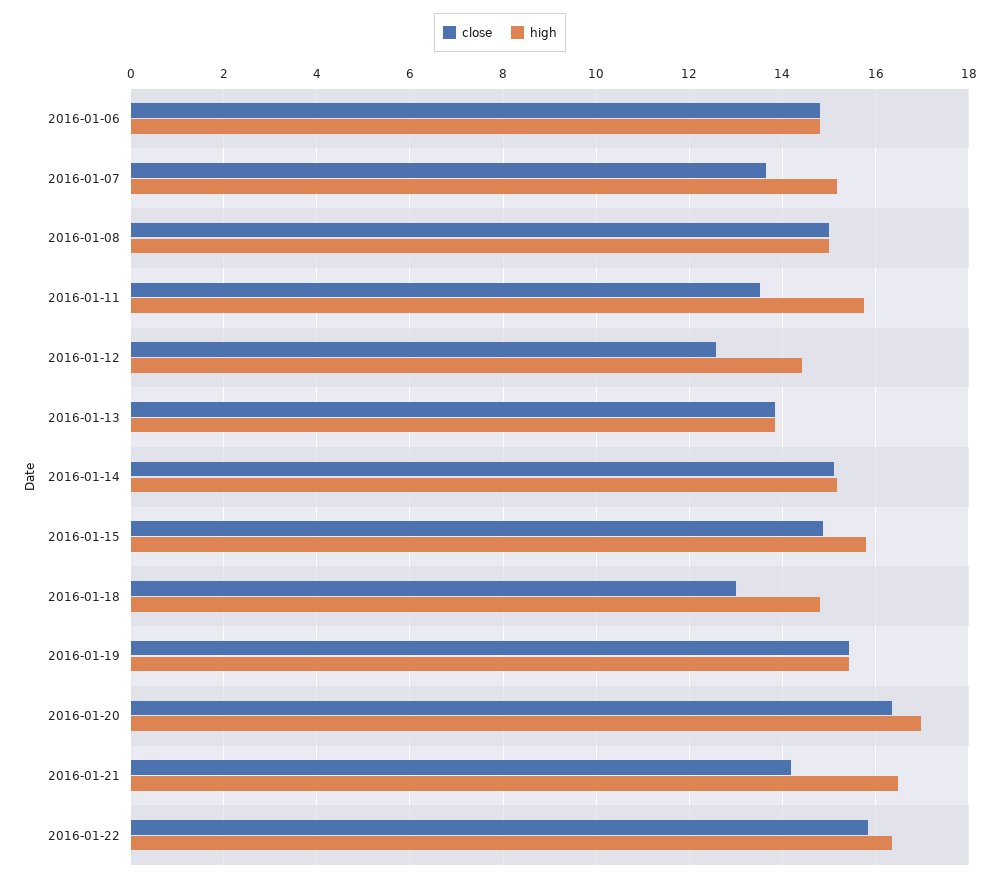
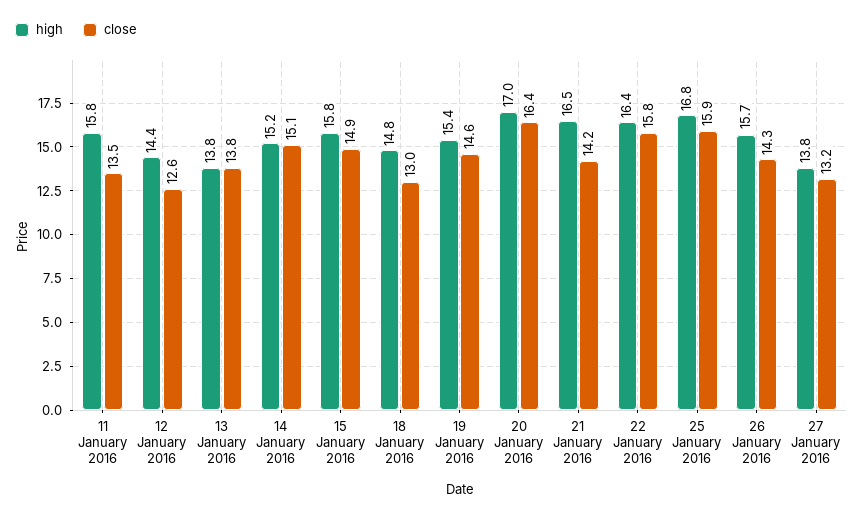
close, 2016-01-06: 14.8 -> none
high, 2016-01-06: 14.8 -> none
close, 2016-01-07: 13.6 -> none
high, 2016-01-07: 15.2 -> none
close, 2016-01-08: 15 -> none
high, 2016-01-08: 15 -> none
close, 2016-01-19: 15.4 -> 14.6
high, 25 January 2016: none -> 16.8
close, 25 January 2016: none -> 15.9
high, 26 January 2016: none -> 15.7
close, 26 January 2016: none -> 14.3
high, 27 January 2016: none -> 13.8
close, 27 January 2016: none -> 13.2

